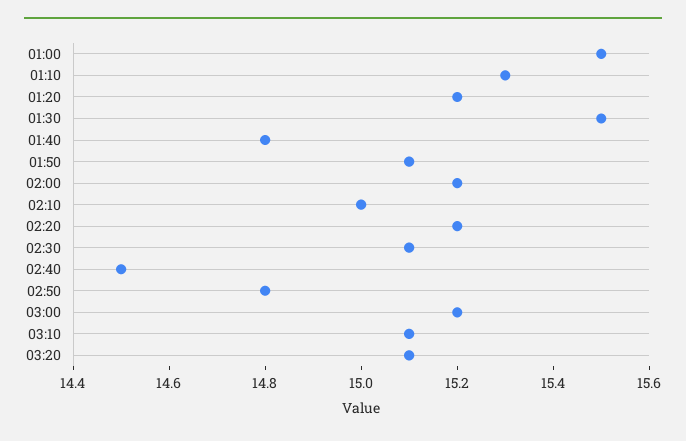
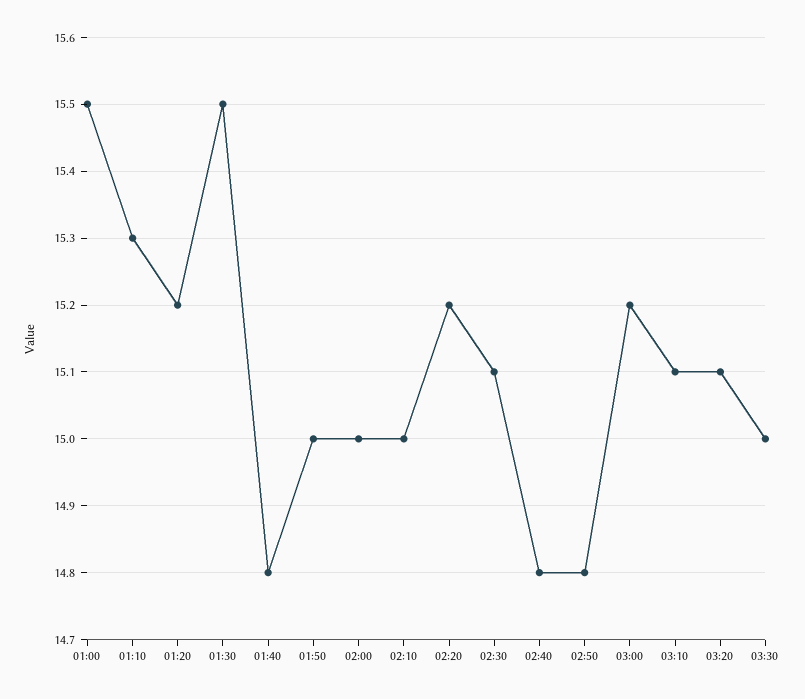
01:50: 15.1 -> 15
02:00: 15.2 -> 15
02:40: 14.5 -> 14.8
03:30: none -> 15

